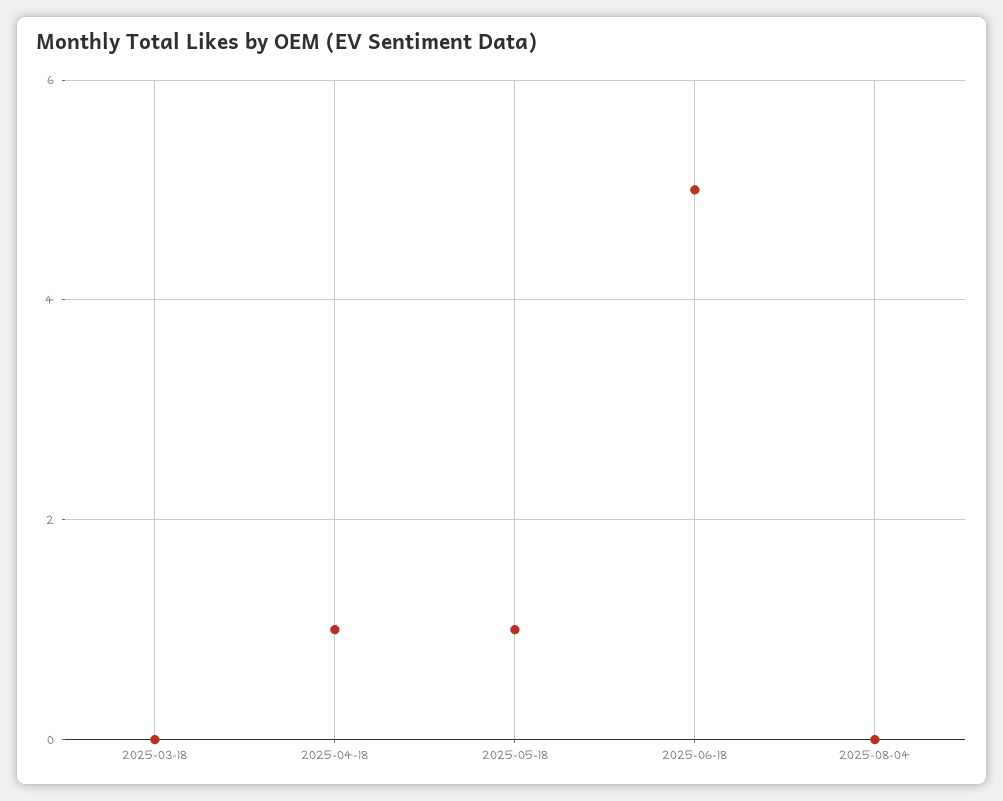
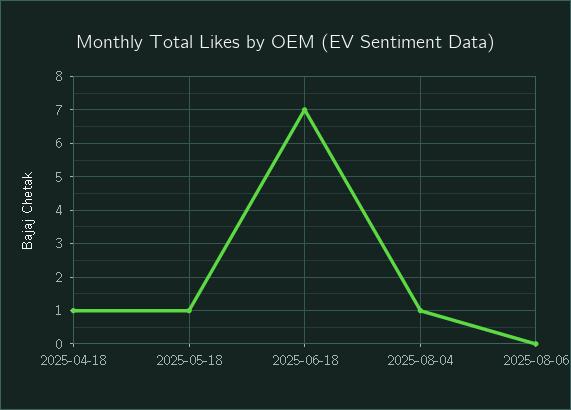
2025-03-18: 0 -> none
2025-06-18: 5 -> 7
2025-08-04: 0 -> 1
2025-08-06: none -> 0

